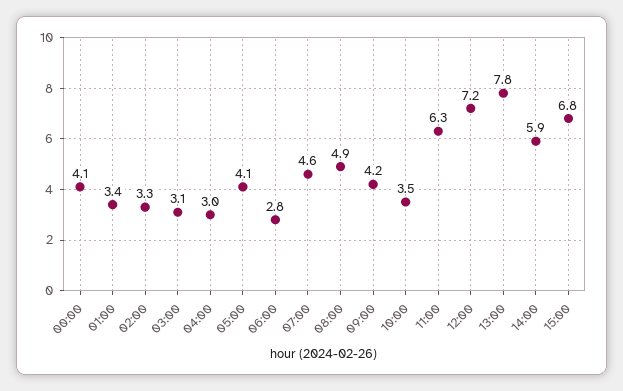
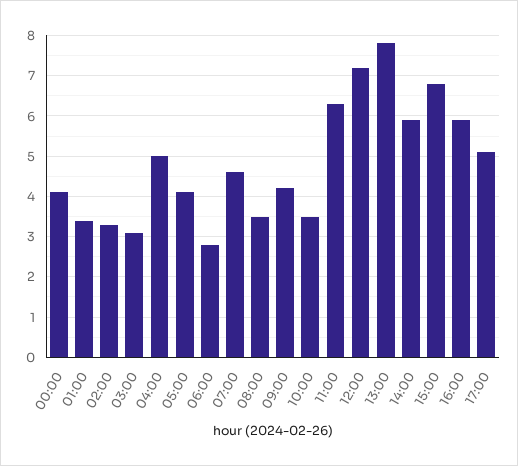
04:00: 3 -> 5
08:00: 4.9 -> 3.5
16:00: none -> 6
17:00: none -> 5

